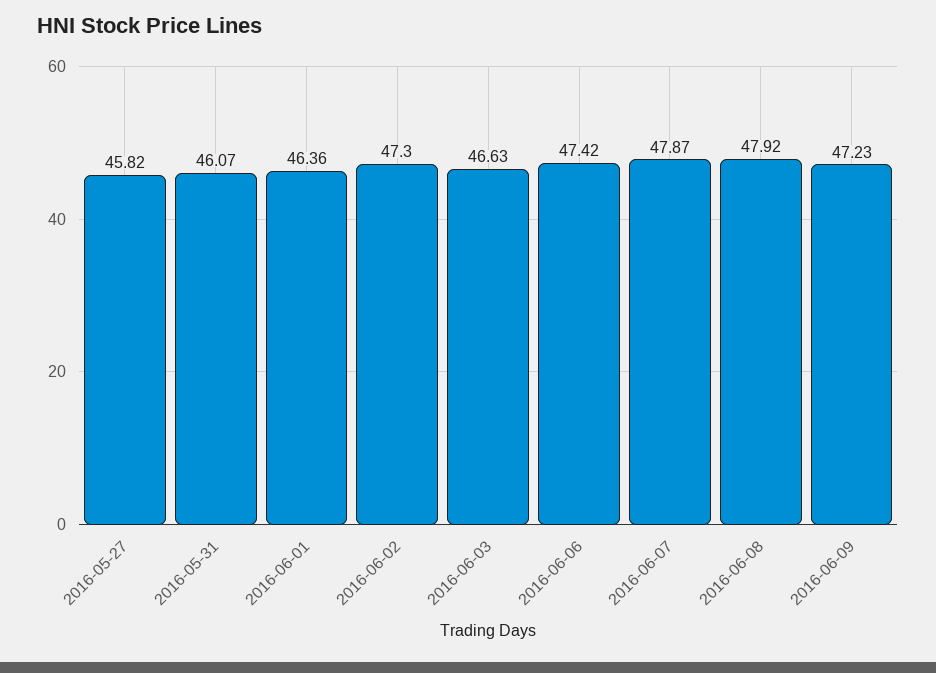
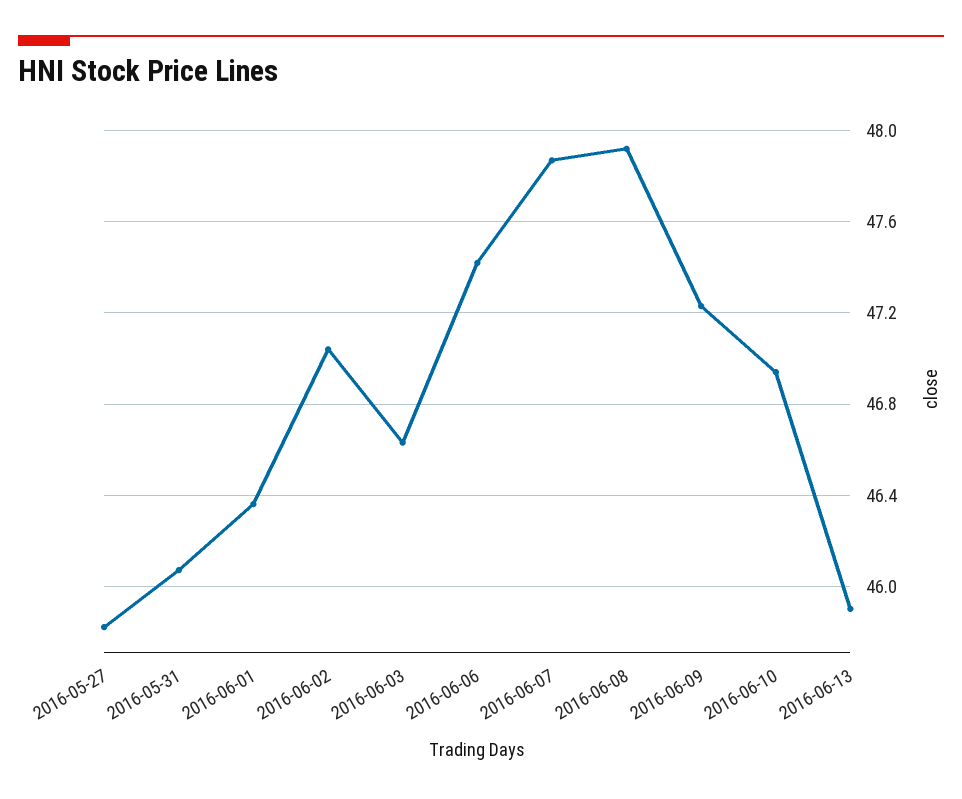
2016-06-02: 47.3 -> 47.05
2016-06-10: none -> 46.95
2016-06-13: none -> 45.9

